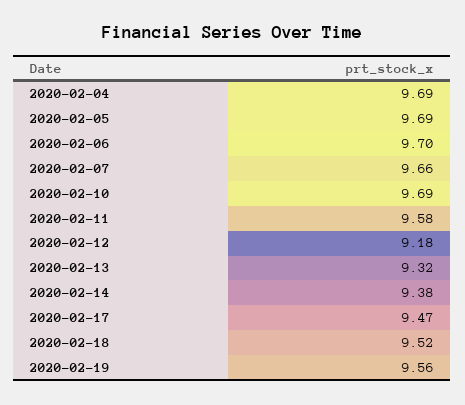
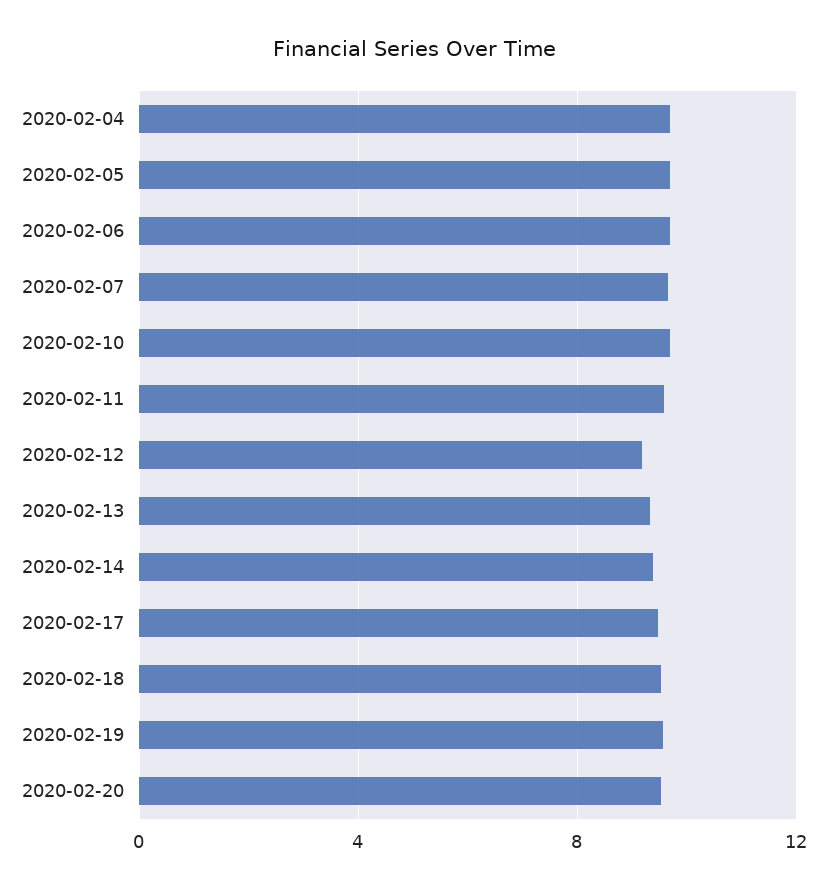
2020-02-20: none -> 9.5

